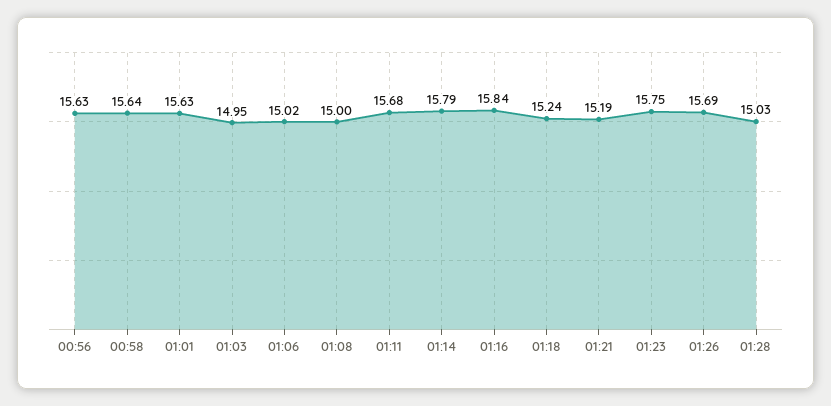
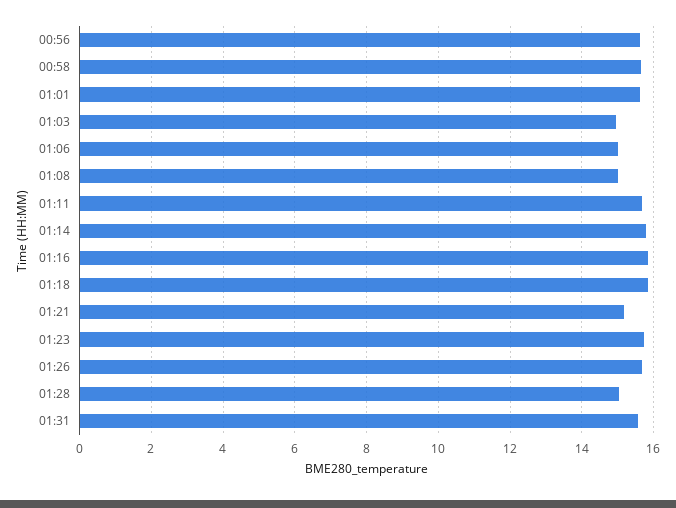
01:18: 15.24 -> 15.8
01:31: none -> 15.6

